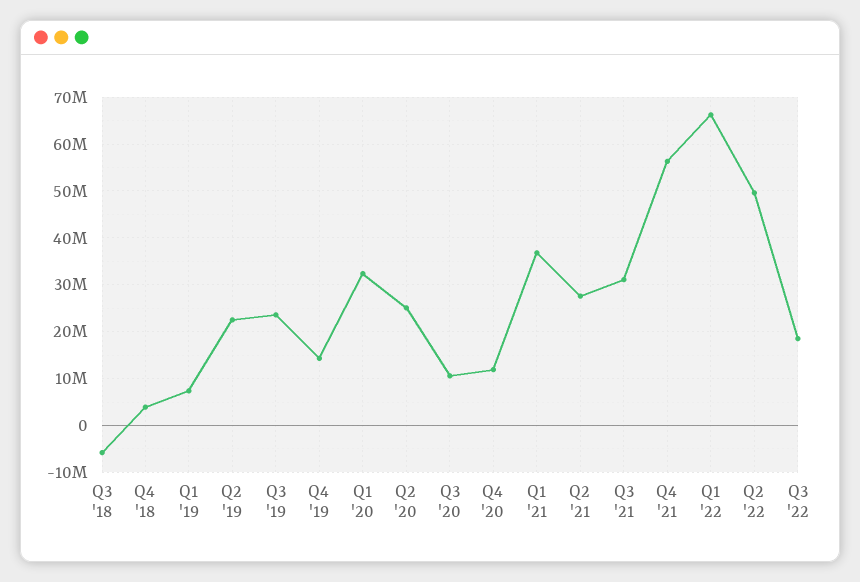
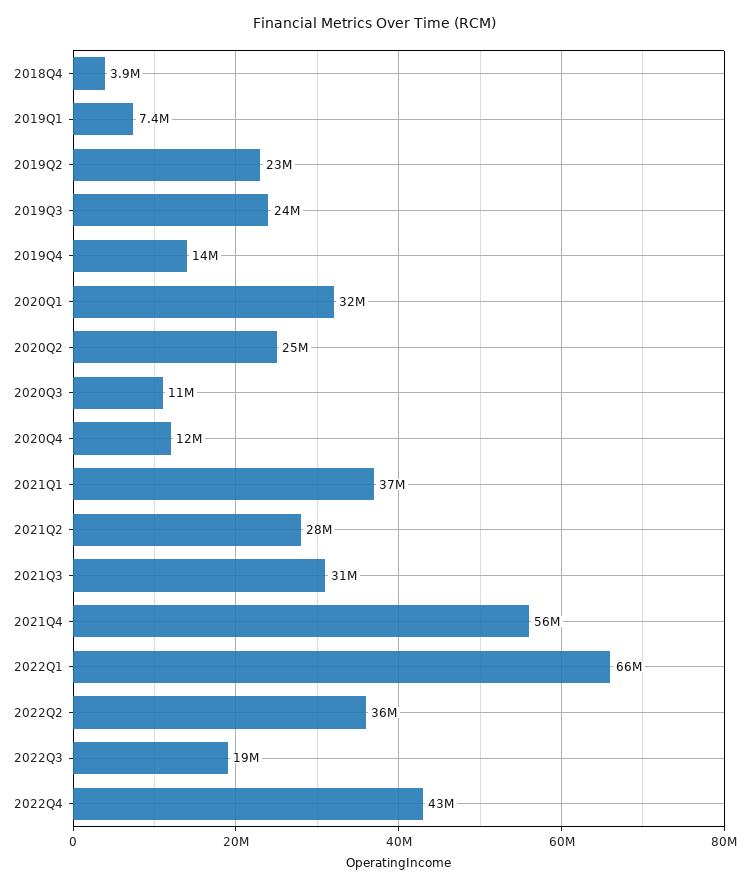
Q3 '18: -6000000 -> none
Q2 '22: 50000000 -> 36000000
2022Q4: none -> 43000000

